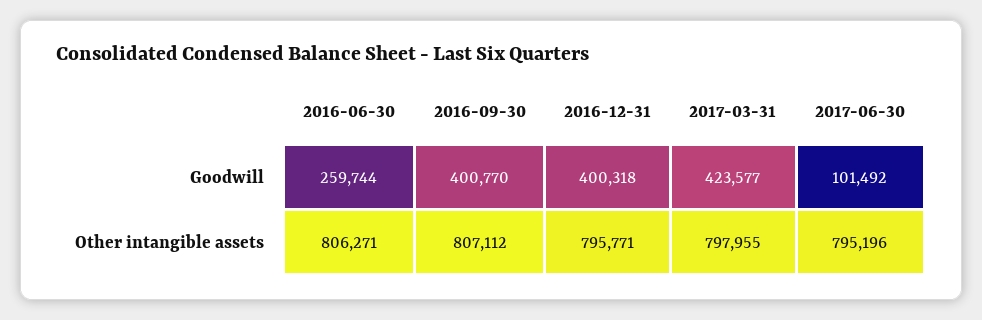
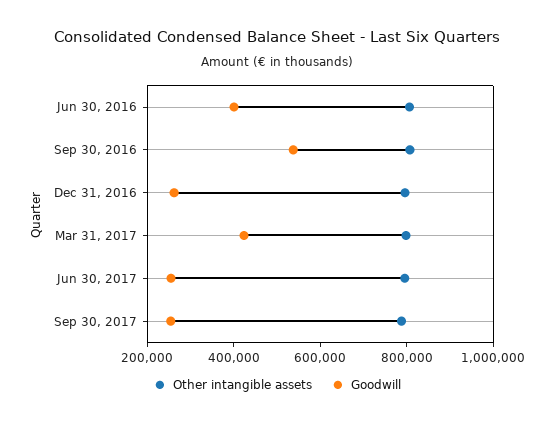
Goodwill, 2016-06-30: 259744 -> 400000
Goodwill, 2016-09-30: 400770 -> 550000
Goodwill, 2016-12-31: 400318 -> 250000
Goodwill, 2017-06-30: 101492 -> 250000
Other intangible assets, Sep 30, 2017: none -> 800000
Goodwill, Sep 30, 2017: none -> 250000

